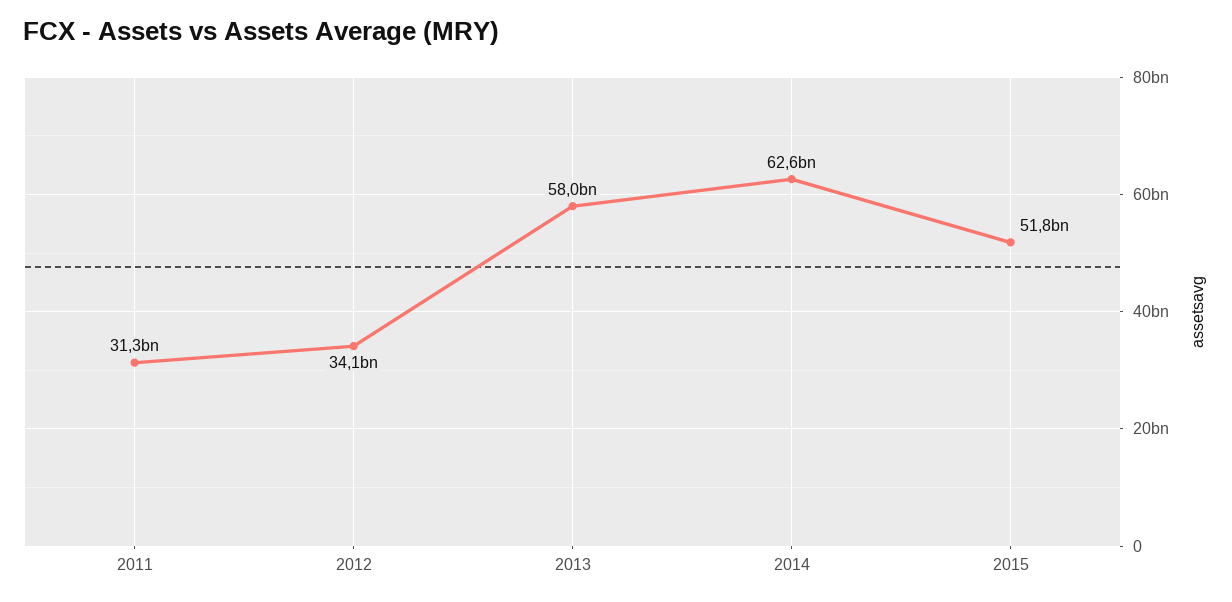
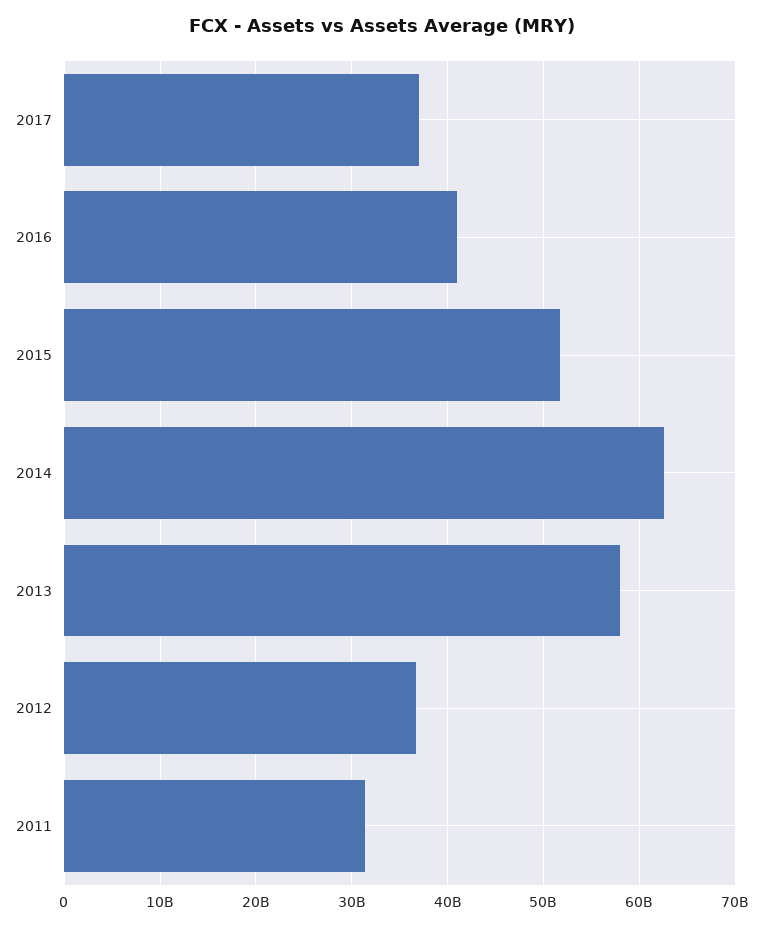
2012: 34100000000 -> 37000000000
2017: none -> 37000000000
2016: none -> 41000000000

